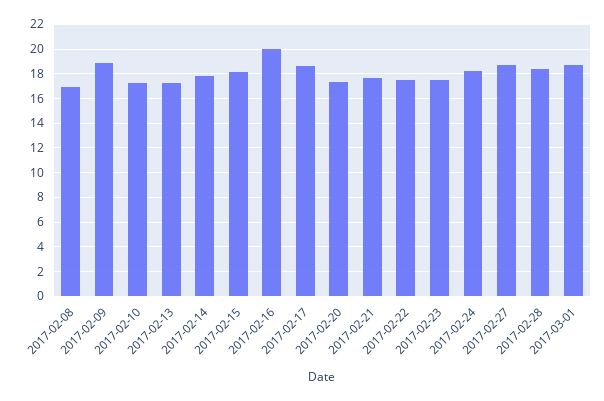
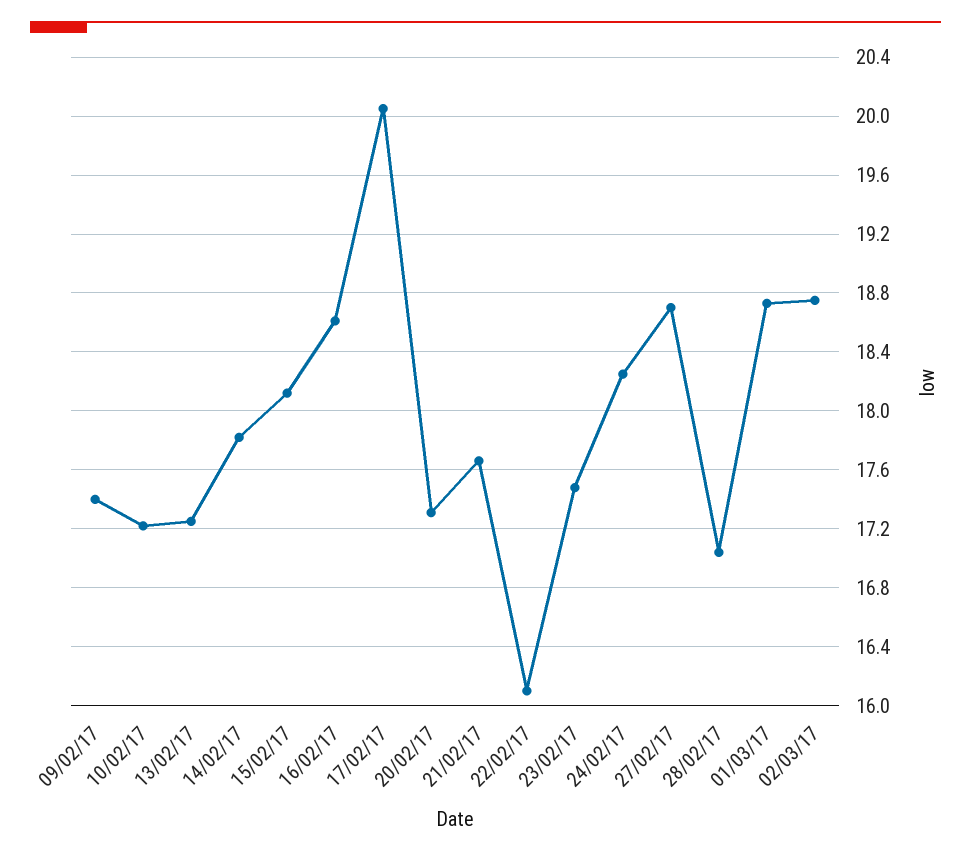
2017-02-08: 17 -> none
2017-02-09: 19 -> 17.4
2017-02-16: 20 -> 18.6
2017-02-17: 18.5 -> 20.05
2017-02-22: 17.5 -> 16.1
2017-02-28: 18.5 -> 17.05
02/03/17: none -> 18.75

